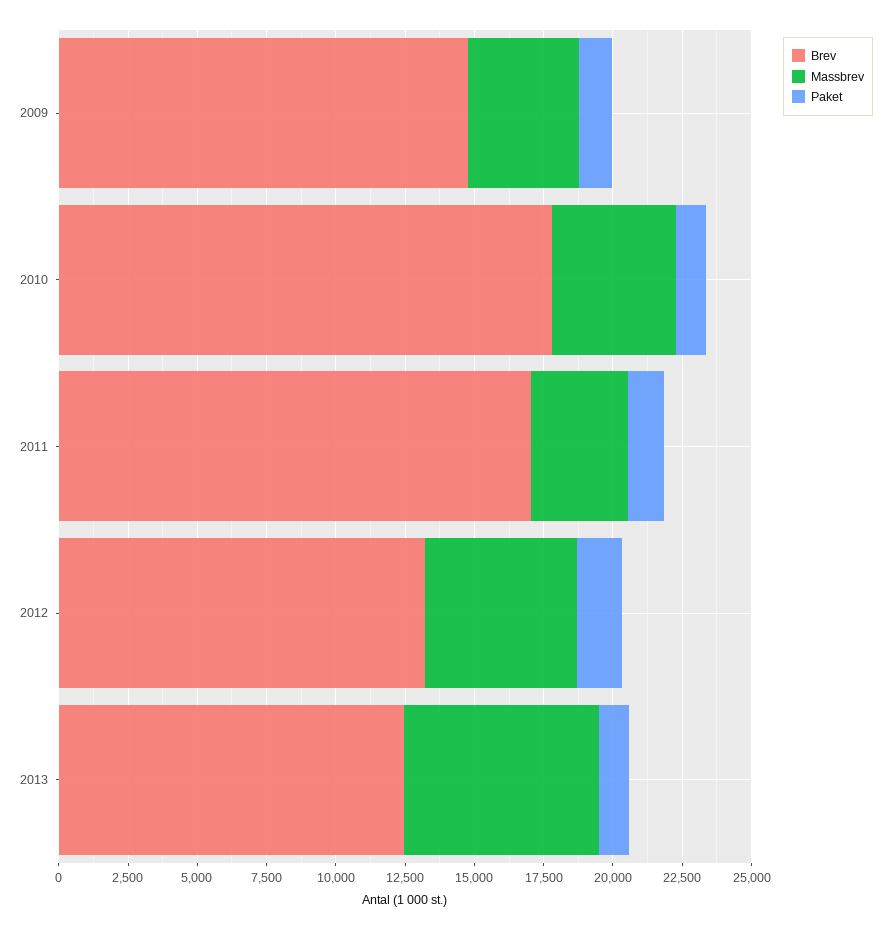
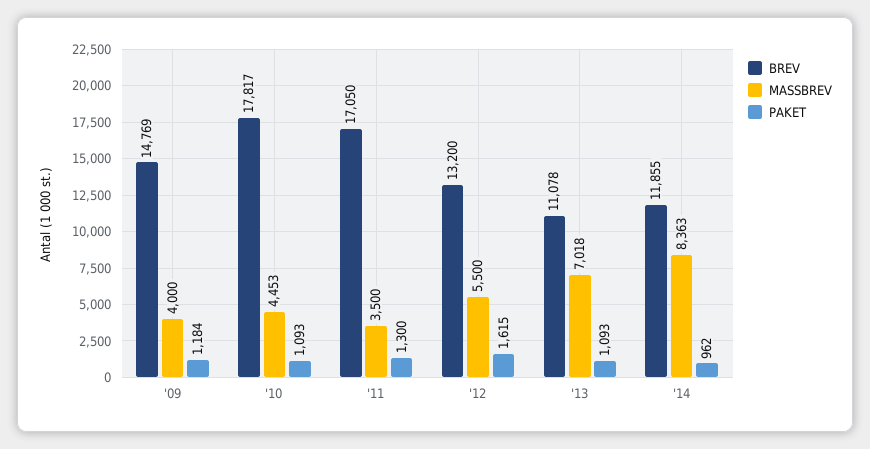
Brev, 2013: 12500 -> 11078
Brev, '14: none -> 11855
Massbrev, '14: none -> 8363
Paket, '14: none -> 962

